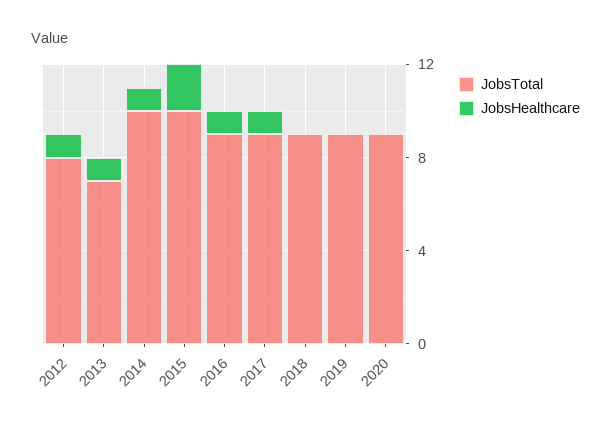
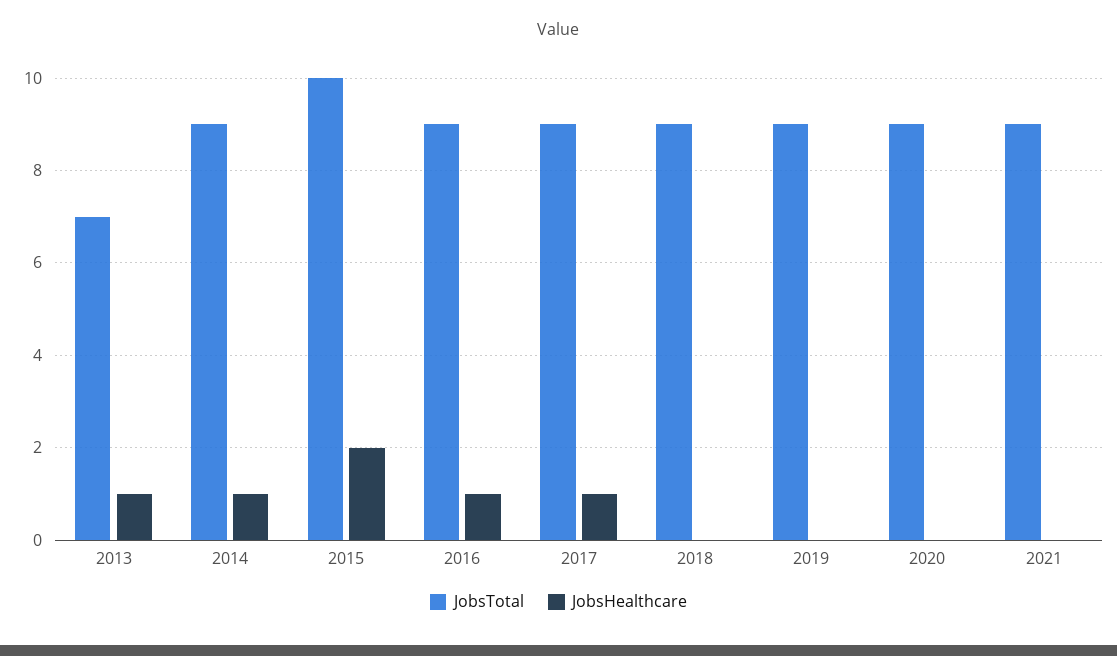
JobsTotal, 2012: 8 -> none
JobsHealthcare, 2012: 1 -> none
JobsTotal, 2014: 10 -> 9
JobsTotal, 2021: none -> 9
JobsHealthcare, 2021: none -> 0

